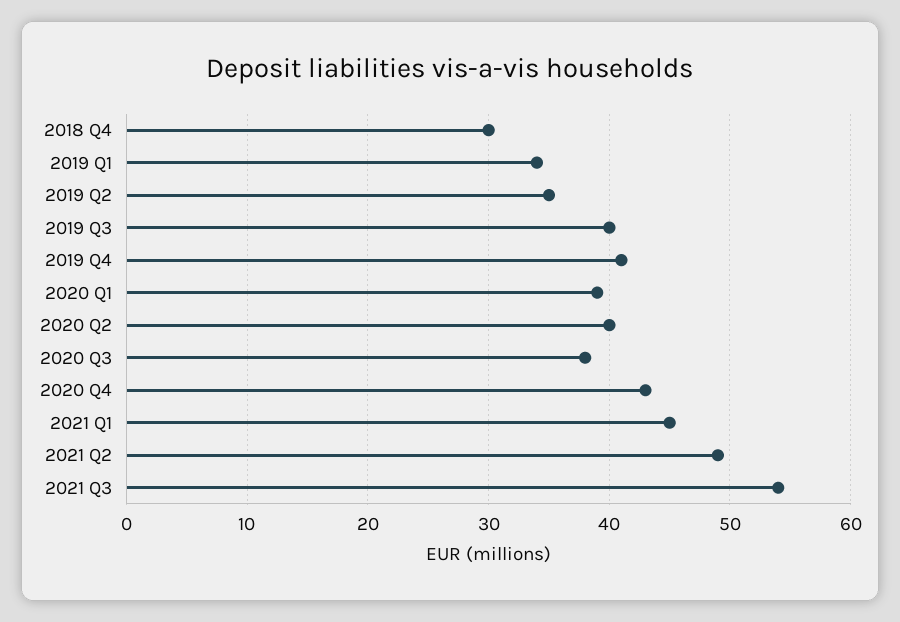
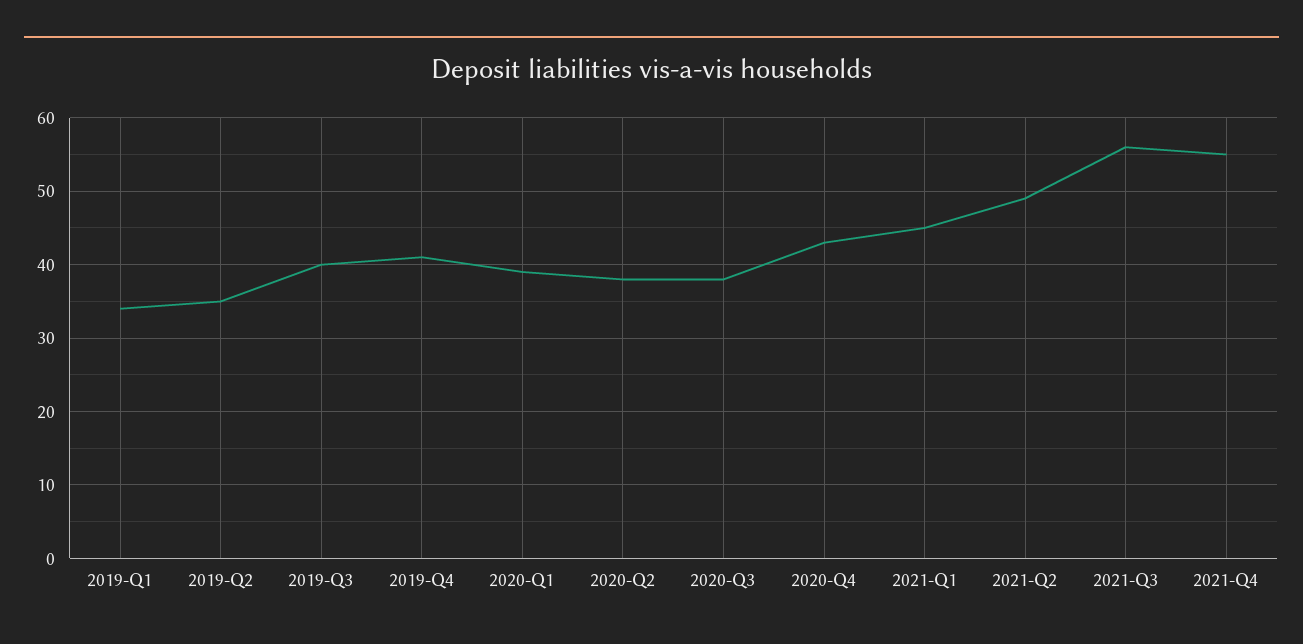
2018 Q4: 30 -> none
2020 Q2: 40 -> 38
2021 Q3: 54 -> 56
2021-Q4: none -> 55

